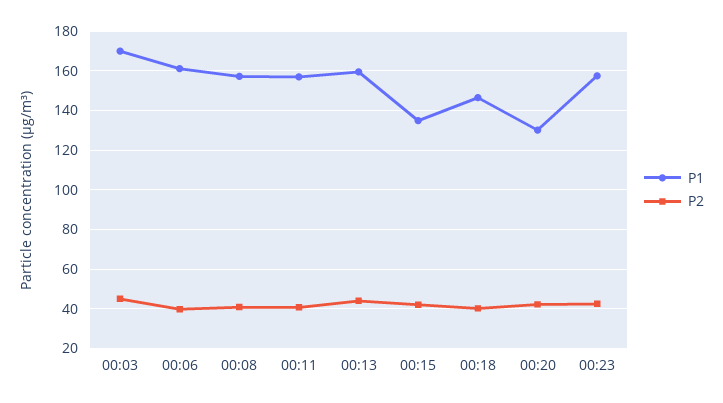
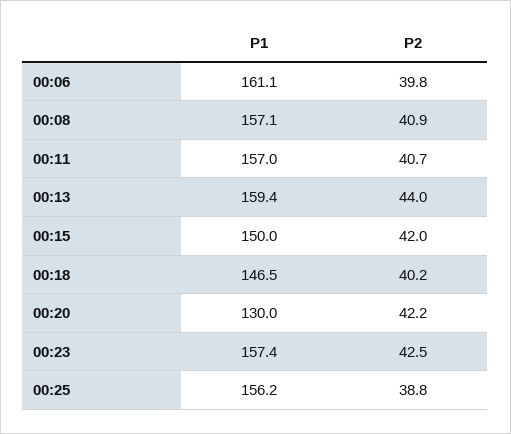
P1, 00:03: 170 -> none
P2, 00:03: 45 -> none
P1, 00:15: 135 -> 150
P1, 00:25: none -> 156.2
P2, 00:25: none -> 38.8

